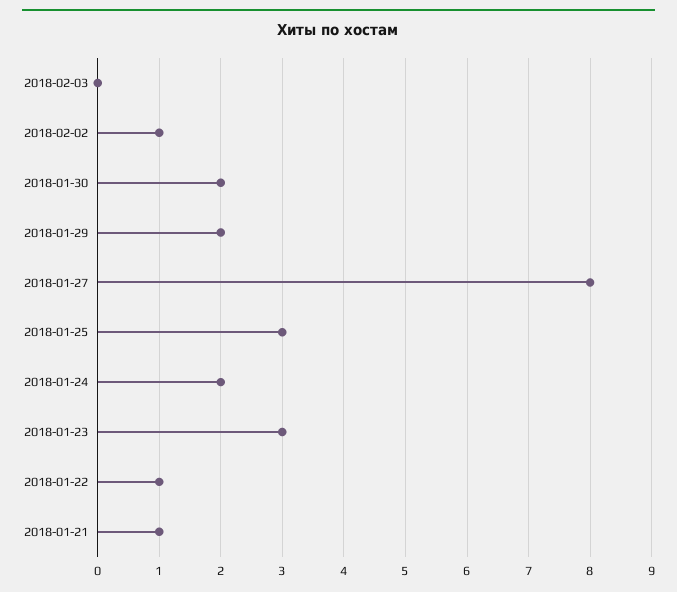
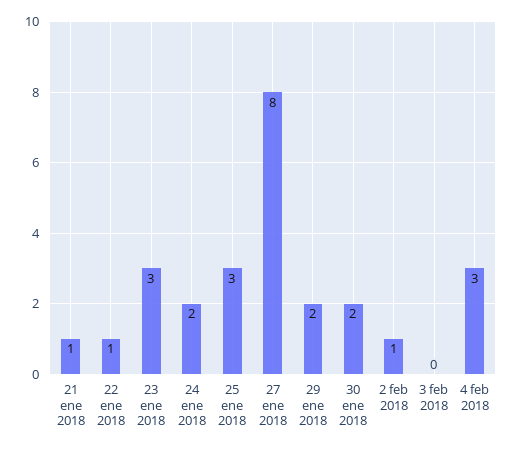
4 feb 2018: none -> 3

